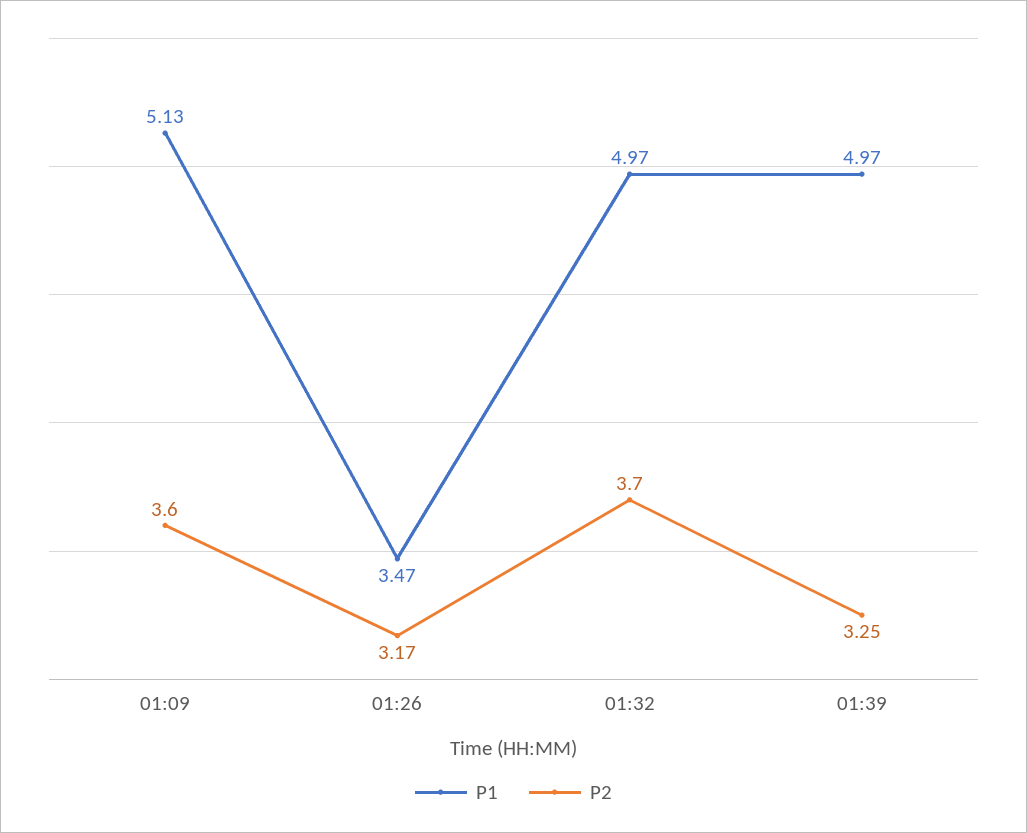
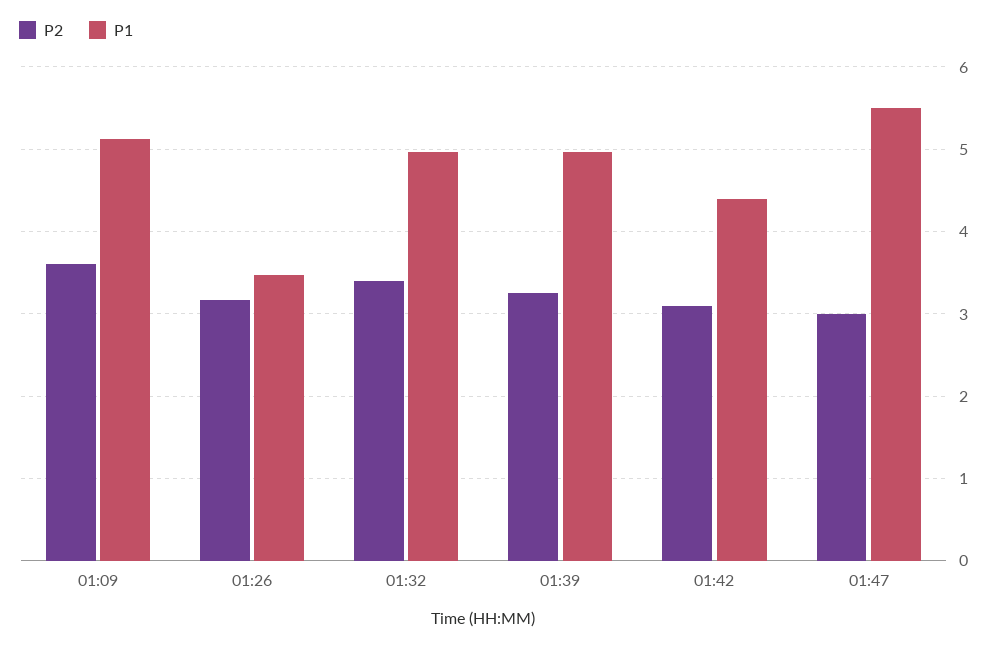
P2, 01:32: 3.7 -> 3.4
P2, 01:42: none -> 3.1
P1, 01:42: none -> 4.4
P2, 01:47: none -> 3
P1, 01:47: none -> 5.5

